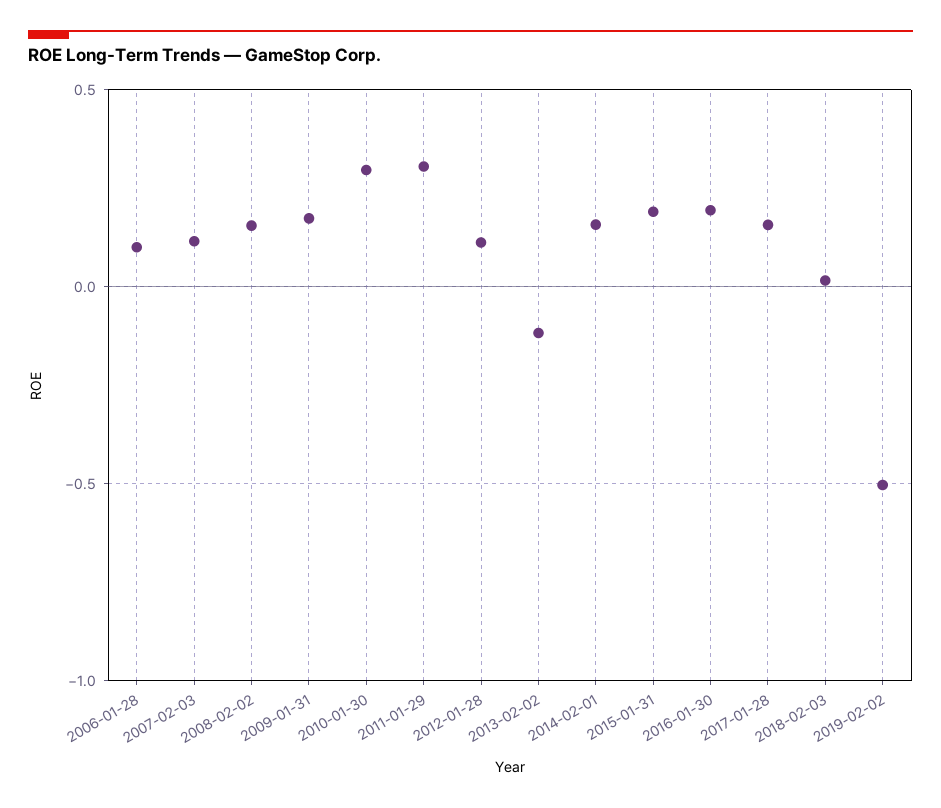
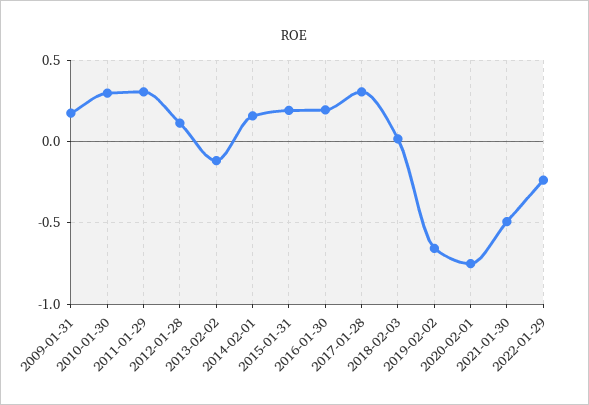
2006-01-28: 0.1 -> none
2007-02-03: 0.1 -> none
2008-02-02: 0.15 -> none
2017-01-28: 0.15 -> 0.3
2019-02-02: -0.5 -> -0.65
2020-02-01: none -> -0.75
2021-01-30: none -> -0.5
2022-01-29: none -> -0.25

